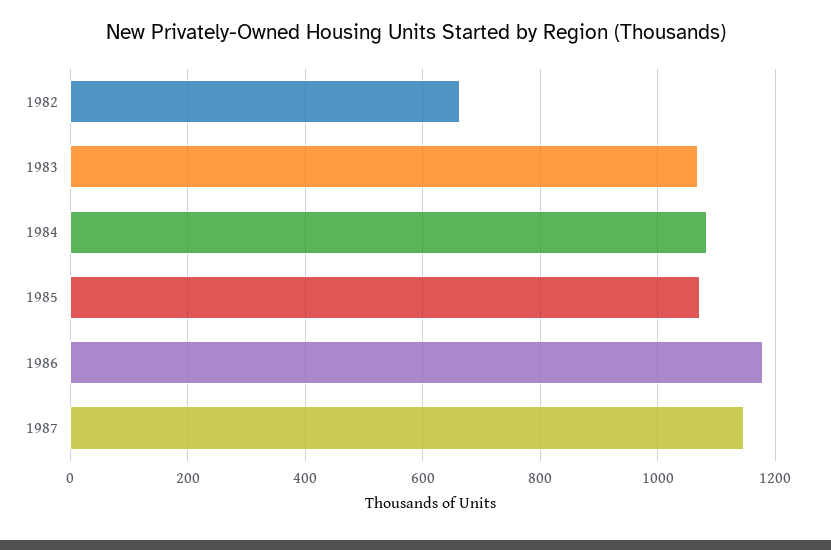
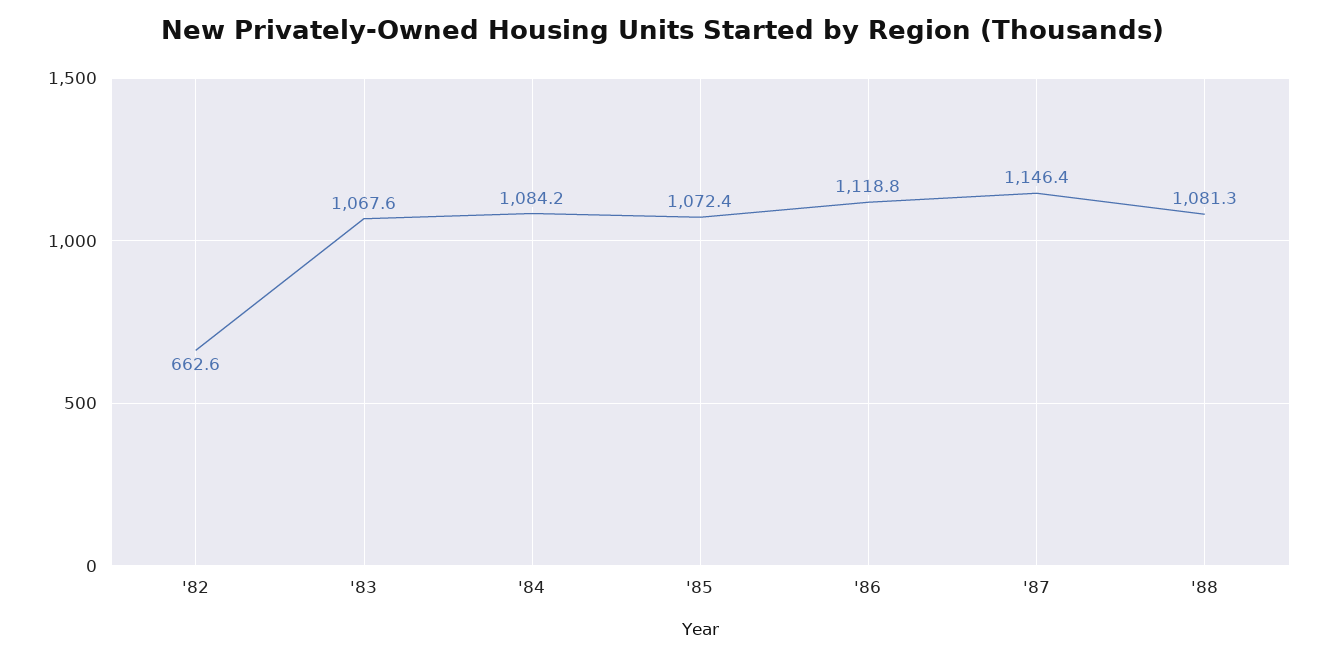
1986: 1180 -> 1118.8
'88: none -> 1081.3

